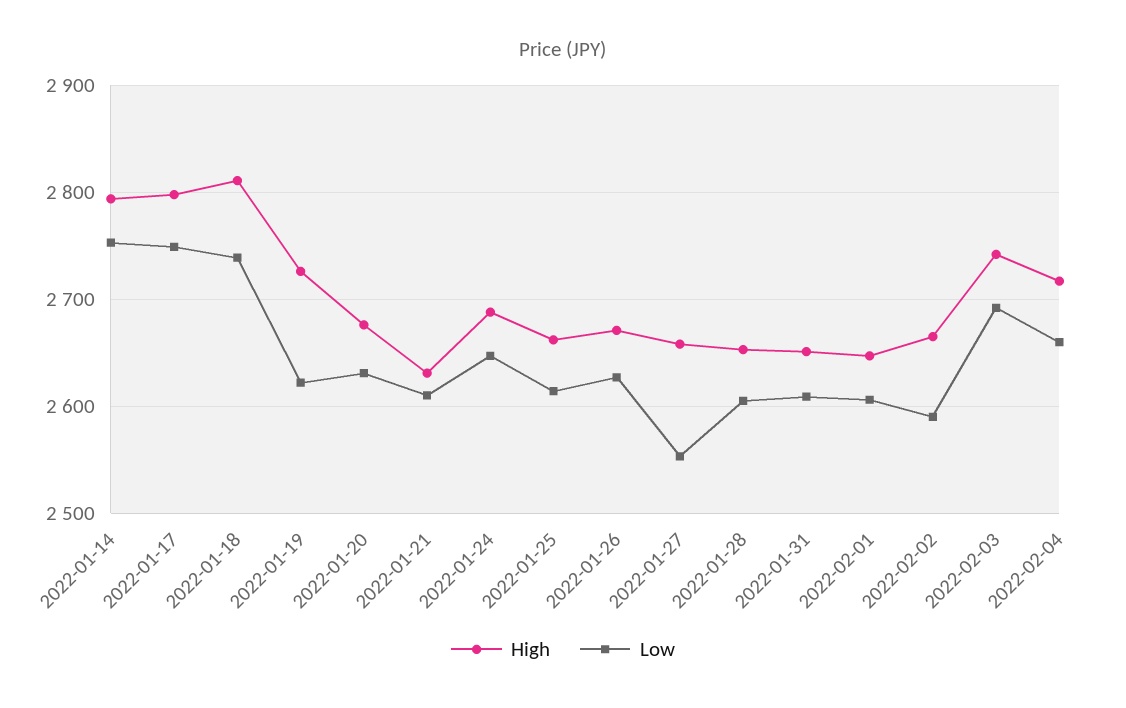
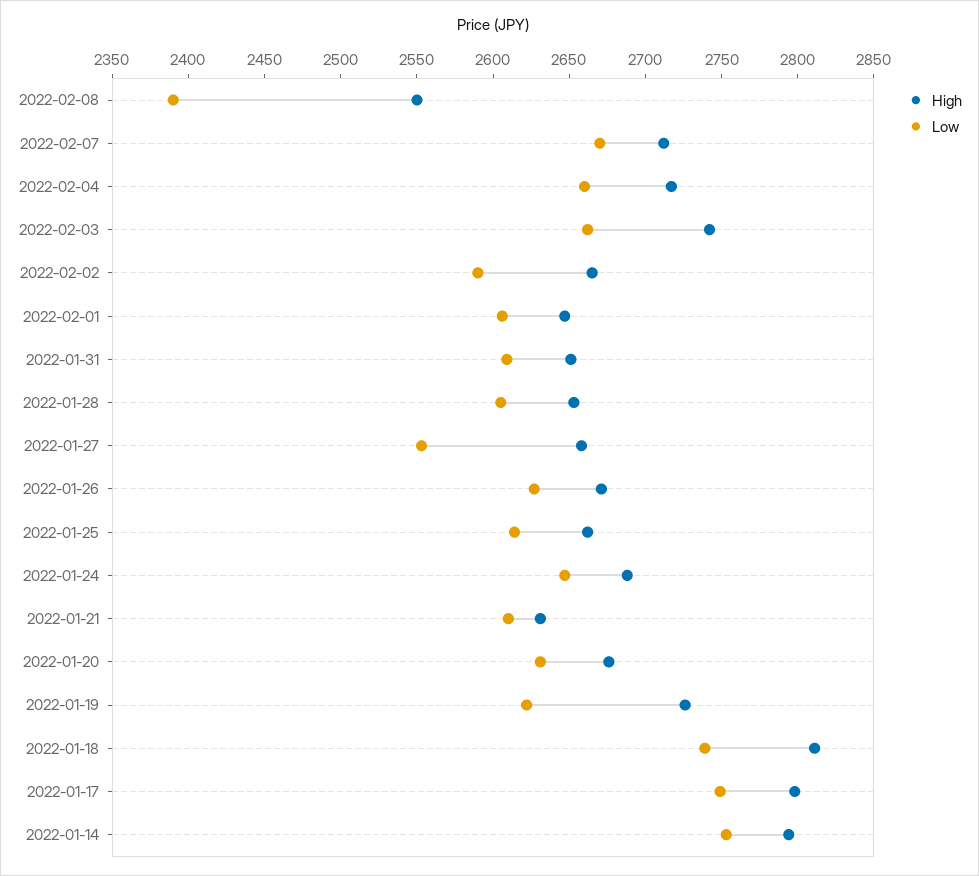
Low, 2022-02-03: 2690 -> 2660
High, 2022-02-08: none -> 2550
Low, 2022-02-08: none -> 2390
High, 2022-02-07: none -> 2710
Low, 2022-02-07: none -> 2670

